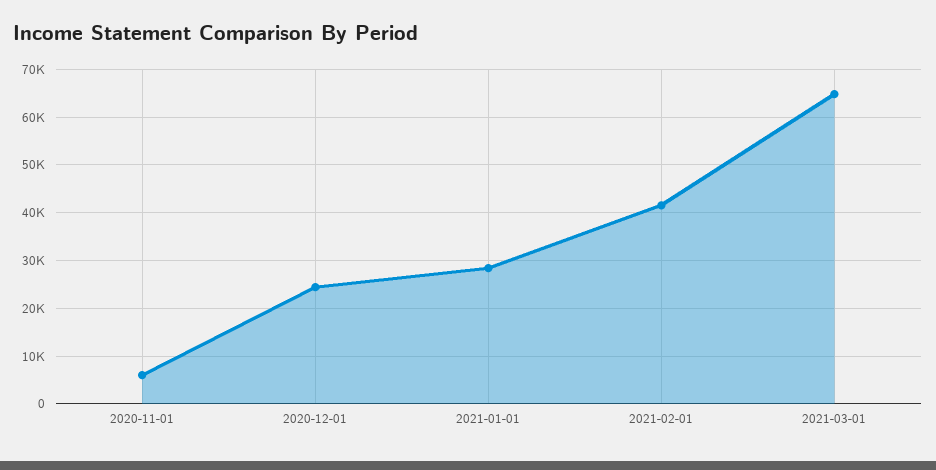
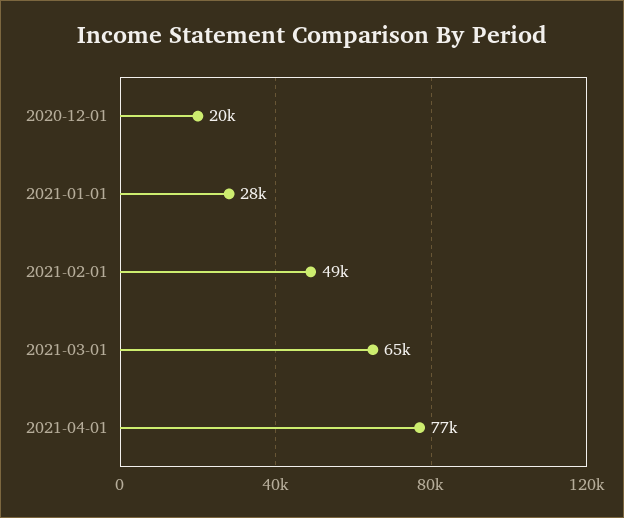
2020-11-01: 6000 -> none
2020-12-01: 24000 -> 20000
2021-02-01: 42000 -> 49000
2021-04-01: none -> 77000

